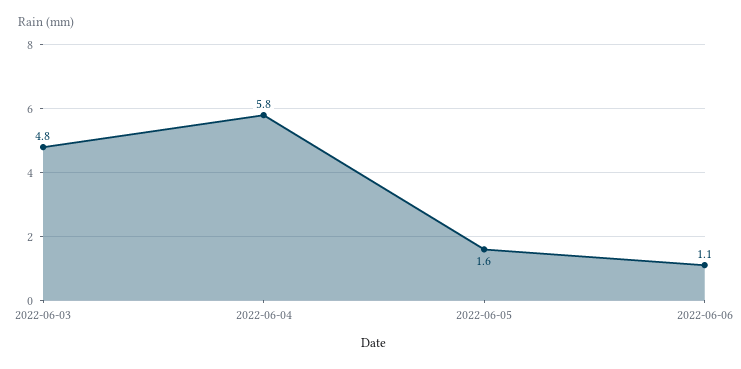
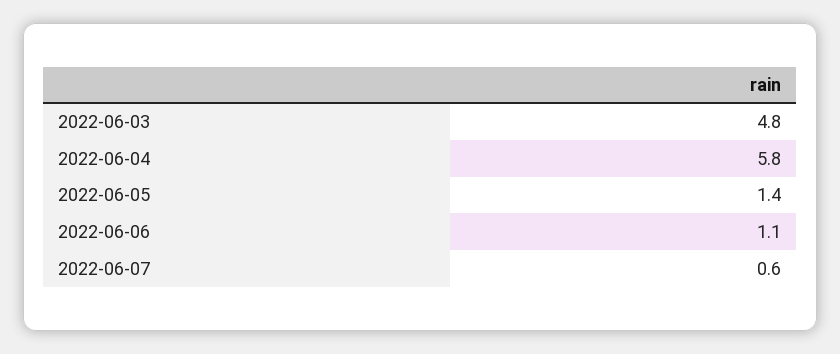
2022-06-05: 1.6 -> 1.4
2022-06-07: none -> 0.6

